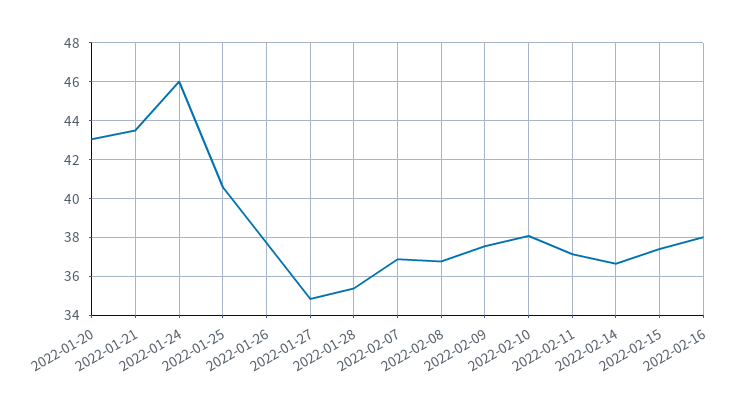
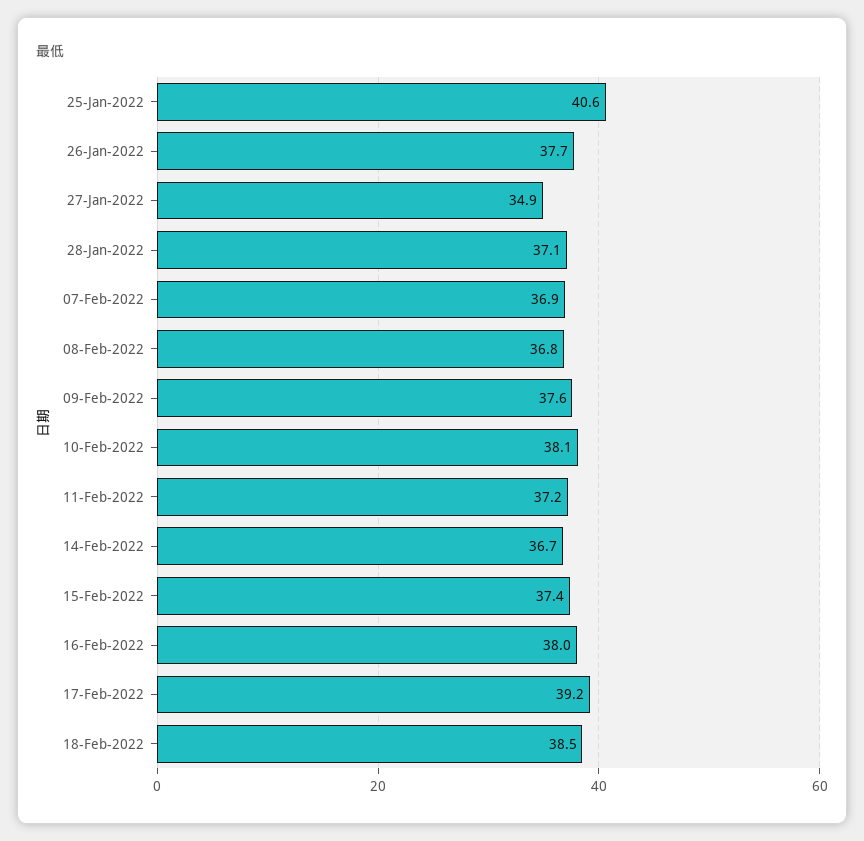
2022-01-20: 43 -> none
2022-01-21: 43.5 -> none
2022-01-24: 46 -> none
2022-01-28: 35.5 -> 37.1
17-Feb-2022: none -> 39.2
18-Feb-2022: none -> 38.5

